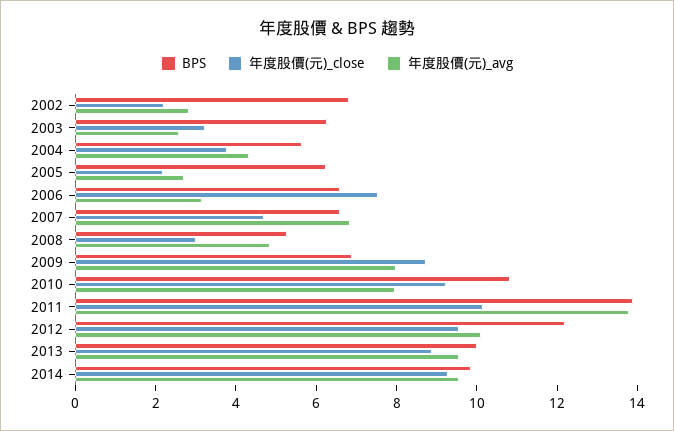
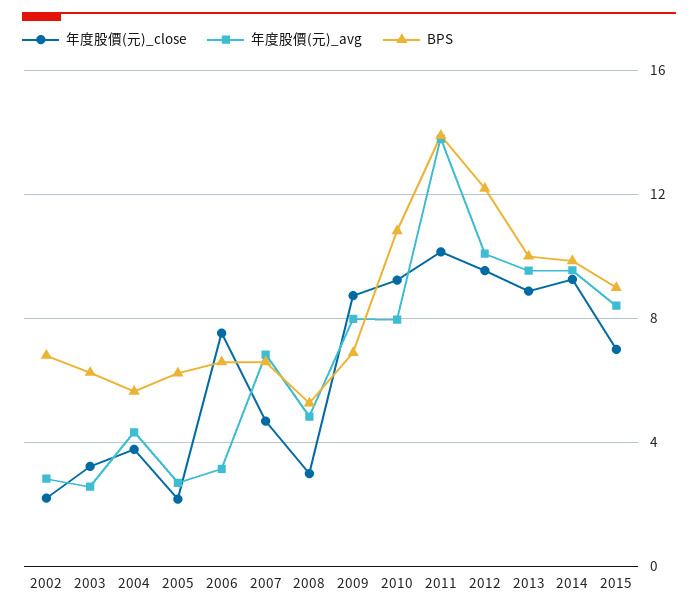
年度股價(元)_close, 2015: none -> 7
年度股價(元)_avg, 2015: none -> 8.5
BPS, 2015: none -> 9

